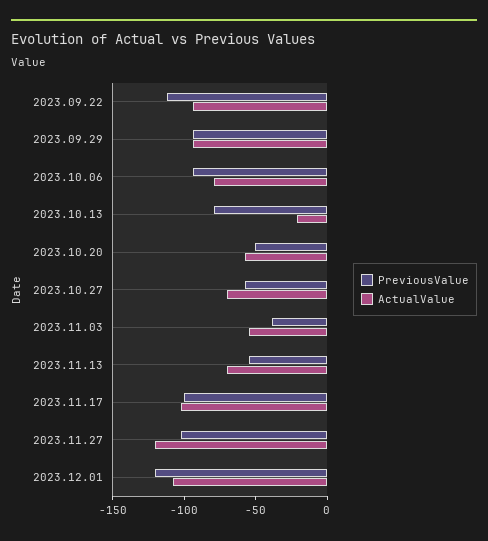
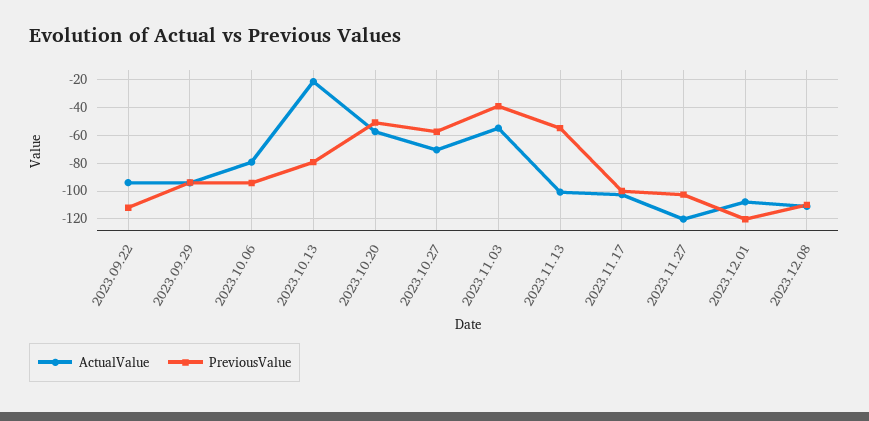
ActualValue, 2023.11.13: -70 -> -100
ActualValue, 2023.12.08: none -> -110
PreviousValue, 2023.12.08: none -> -110

